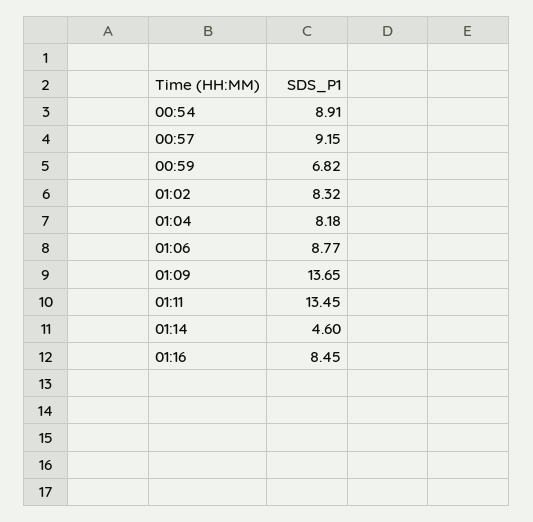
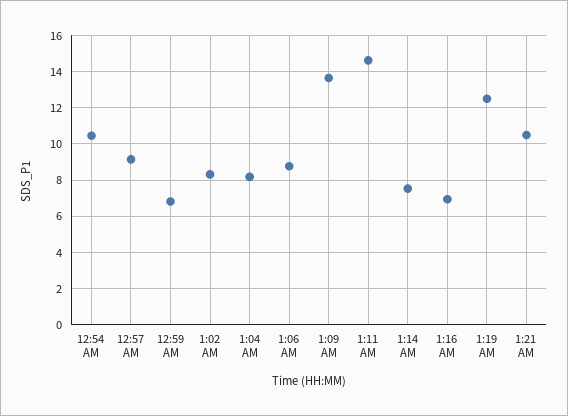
00:54: 8.91 -> 10.5
01:11: 13.45 -> 14.5
01:14: 4.6 -> 7.5
01:16: 8.45 -> 7
1:19 AM: none -> 12.5
1:21 AM: none -> 10.5

